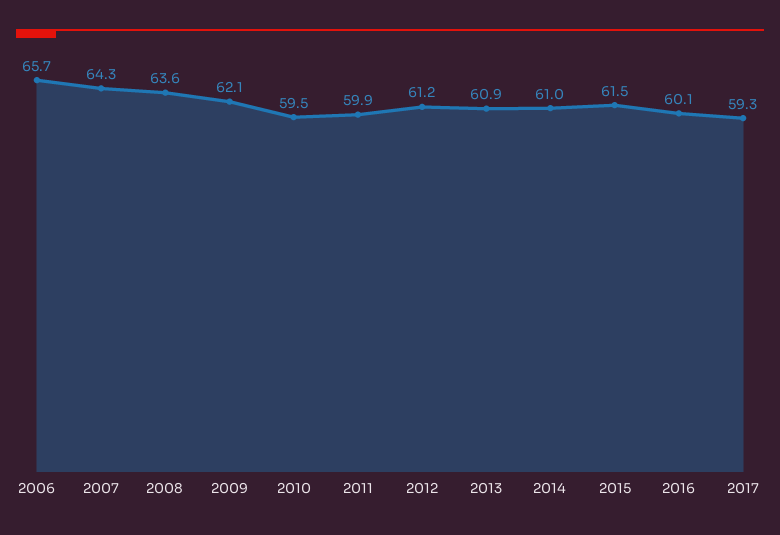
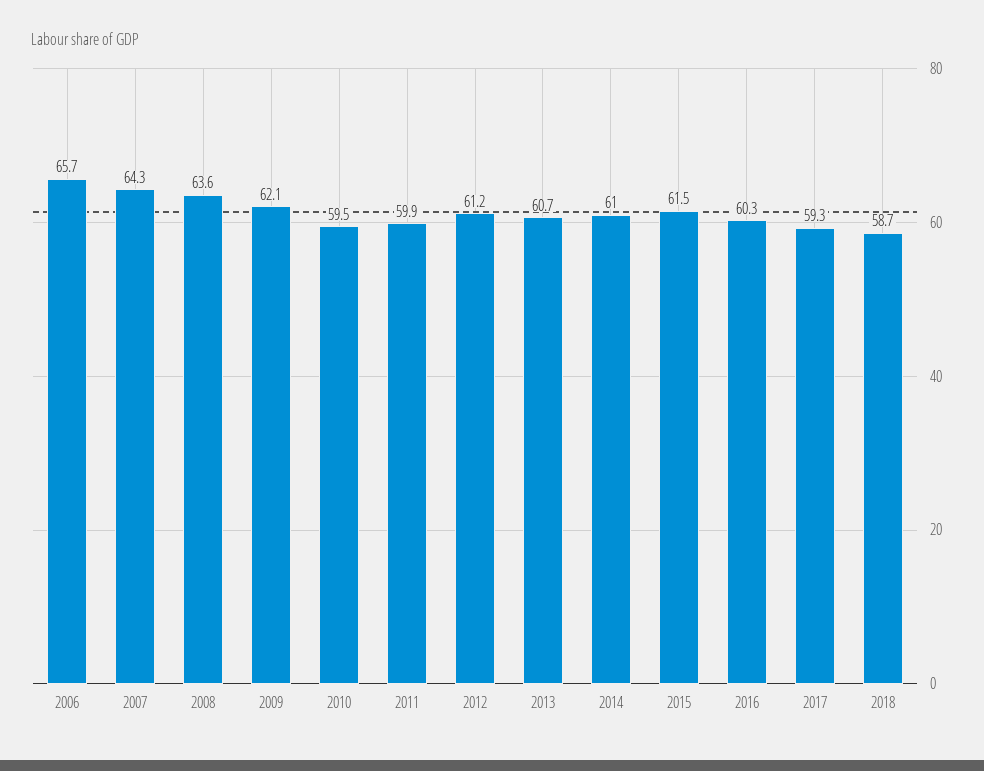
2013: 60.9 -> 60.7
2016: 60.1 -> 60.3
2018: none -> 58.7

